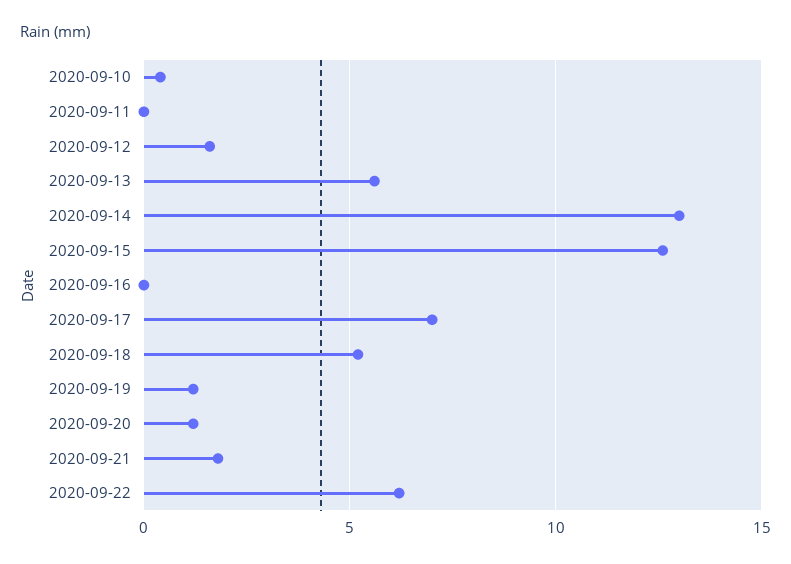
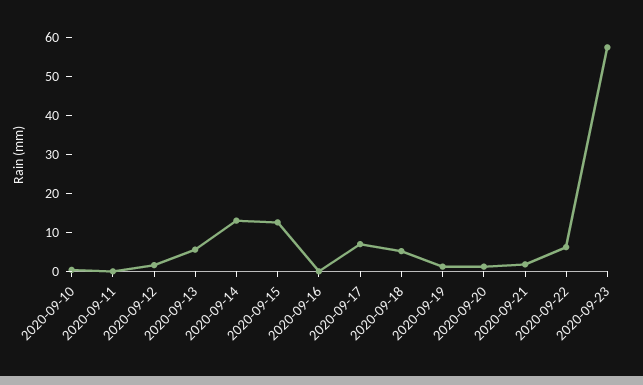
2020-09-23: none -> 57.5

